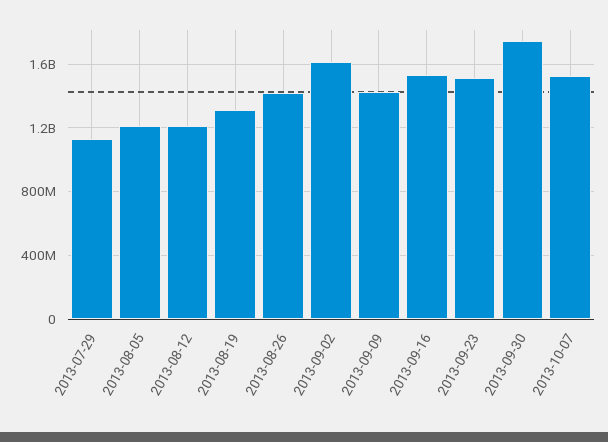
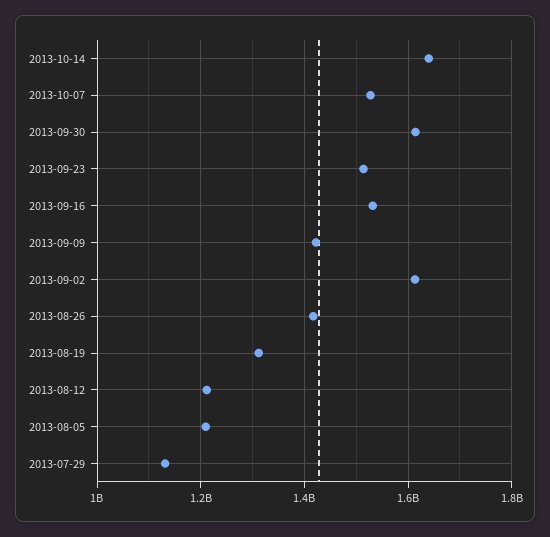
2013-09-30: 1750000000 -> 1620000000
2013-10-14: none -> 1640000000

